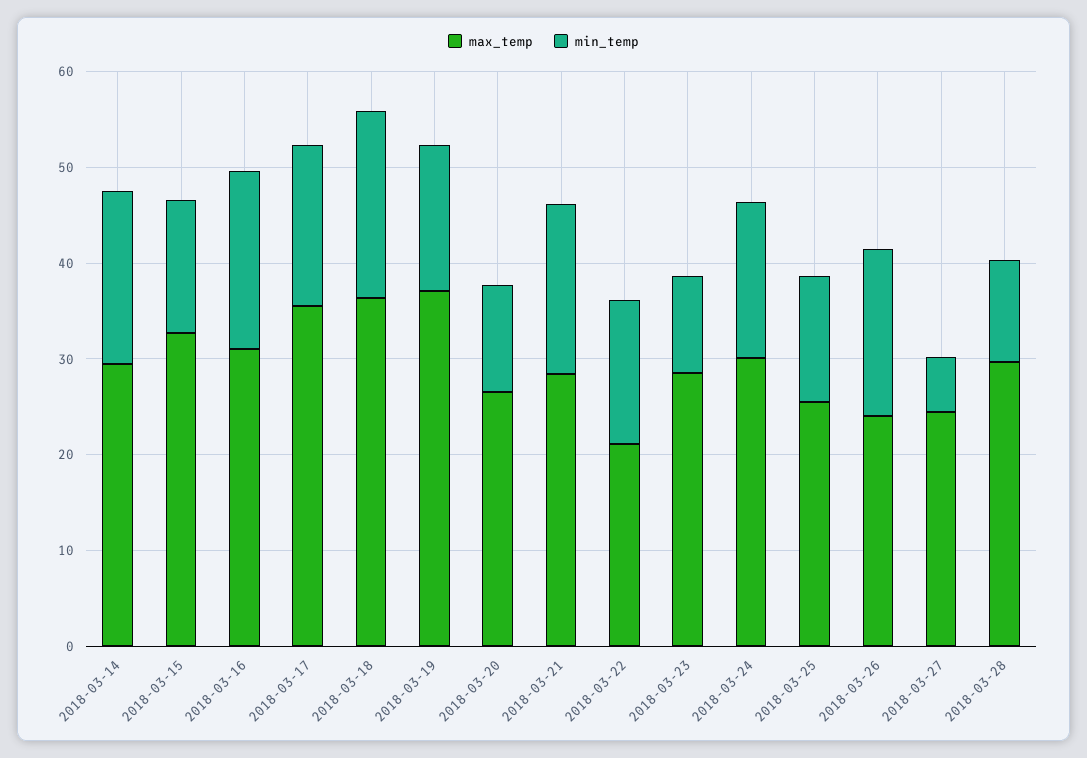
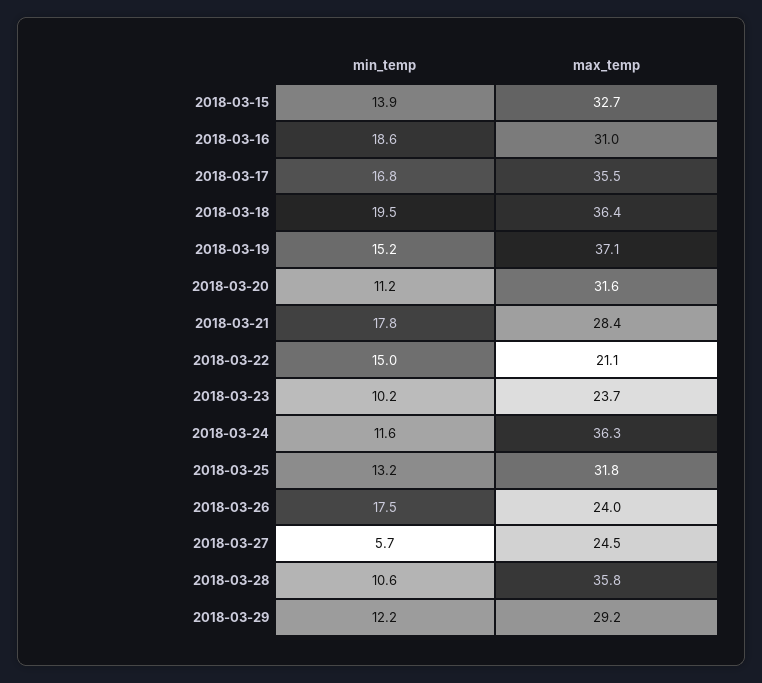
max_temp, 2018-03-14: 30 -> none
min_temp, 2018-03-14: 18 -> none
max_temp, 2018-03-20: 26 -> 31.6
max_temp, 2018-03-23: 28 -> 23.7
max_temp, 2018-03-24: 30 -> 36.3
min_temp, 2018-03-24: 16 -> 11.6
max_temp, 2018-03-25: 26 -> 31.8
max_temp, 2018-03-28: 30 -> 35.8
min_temp, 2018-03-29: none -> 12.2
max_temp, 2018-03-29: none -> 29.2

